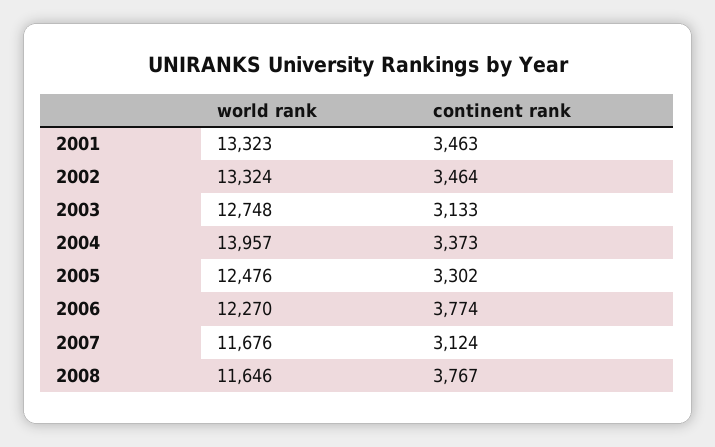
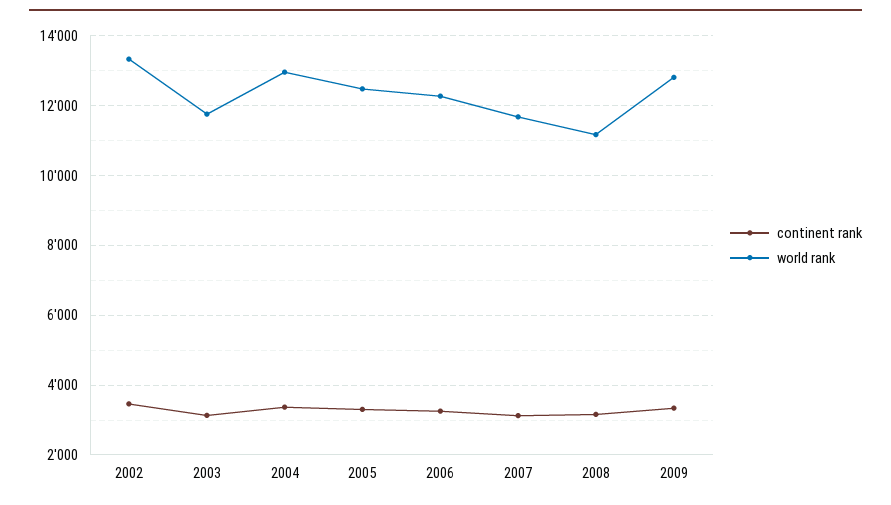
world rank, 2001: 13323 -> none
continent rank, 2001: 3463 -> none
world rank, 2003: 12748 -> 11800
world rank, 2004: 13957 -> 13000
continent rank, 2006: 3774 -> 3200
world rank, 2008: 11646 -> 11200
continent rank, 2008: 3767 -> 3200
continent rank, 2009: none -> 3400
world rank, 2009: none -> 12800

